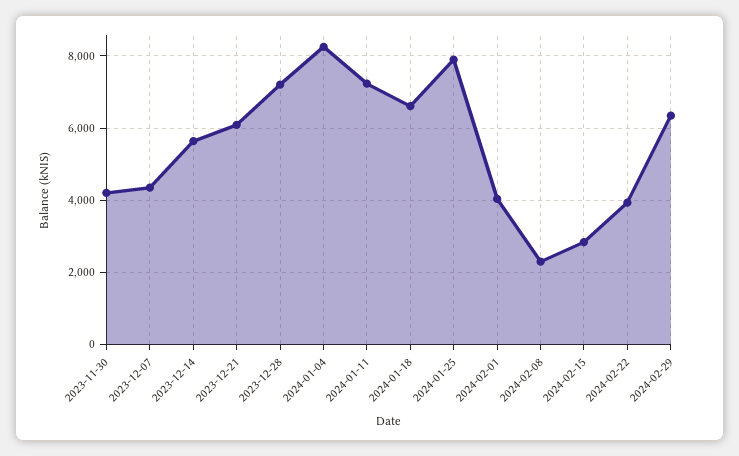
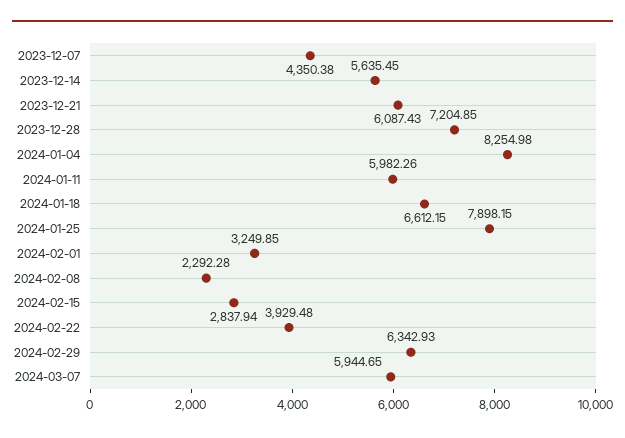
2023-11-30: 4200 -> none
2024-01-11: 7200 -> 5982.26
2024-02-01: 4000 -> 3249.85
2024-03-07: none -> 5944.65

